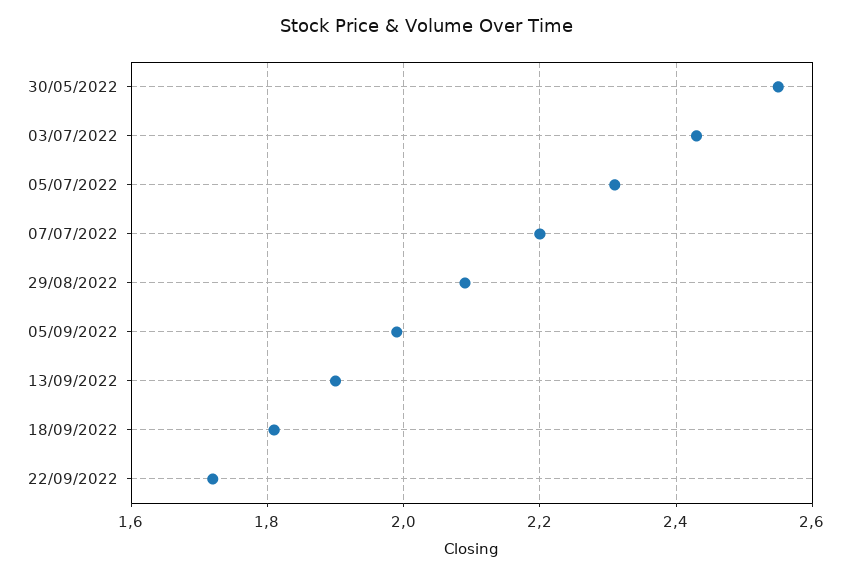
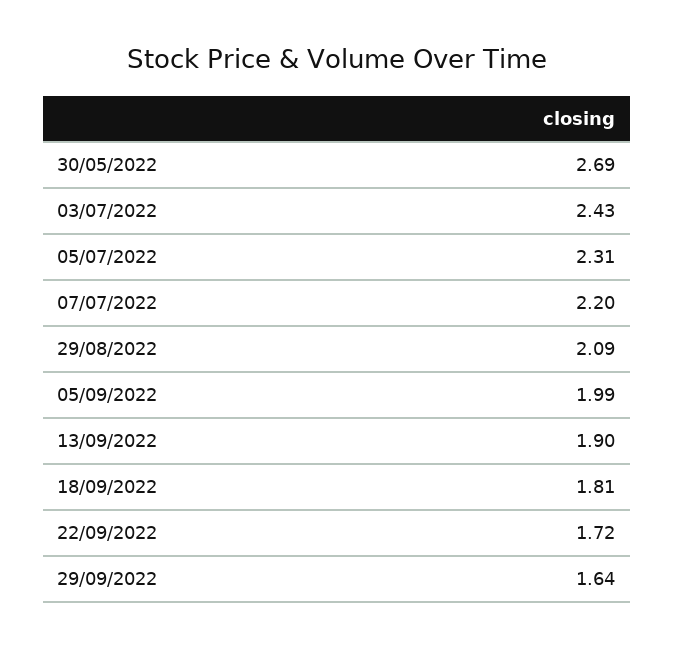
30/05/2022: 2.55 -> 2.69
29/09/2022: none -> 1.64

